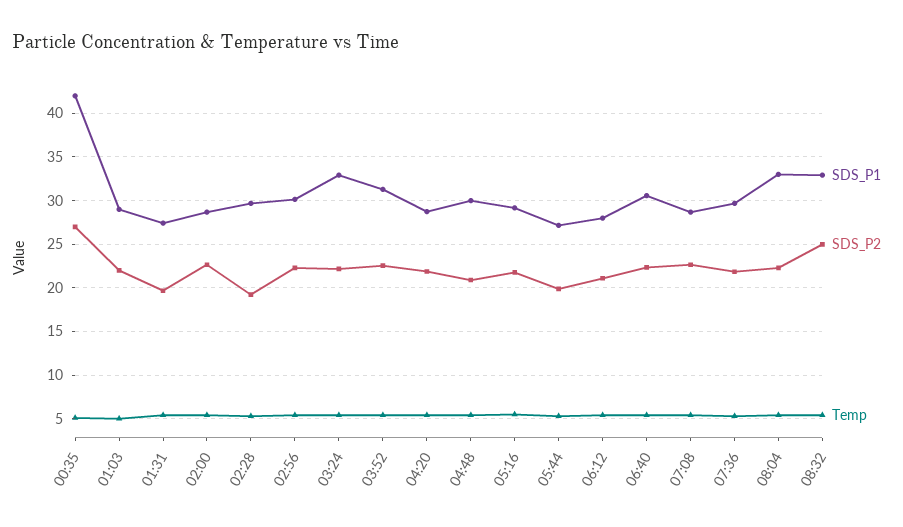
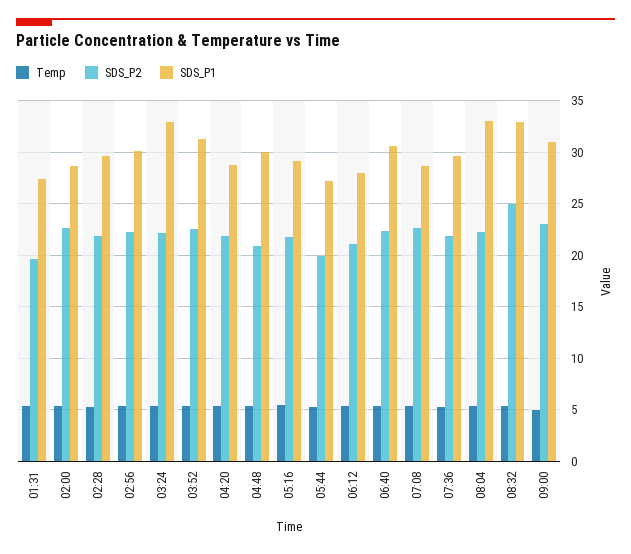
SDS_P1, 00:35: 42 -> none
SDS_P2, 00:35: 27 -> none
Temp, 00:35: 5 -> none
SDS_P1, 01:03: 29 -> none
SDS_P2, 01:03: 22 -> none
Temp, 01:03: 5 -> none
SDS_P2, 02:28: 19 -> 22
Temp, 09:00: none -> 5
SDS_P2, 09:00: none -> 23
SDS_P1, 09:00: none -> 31

